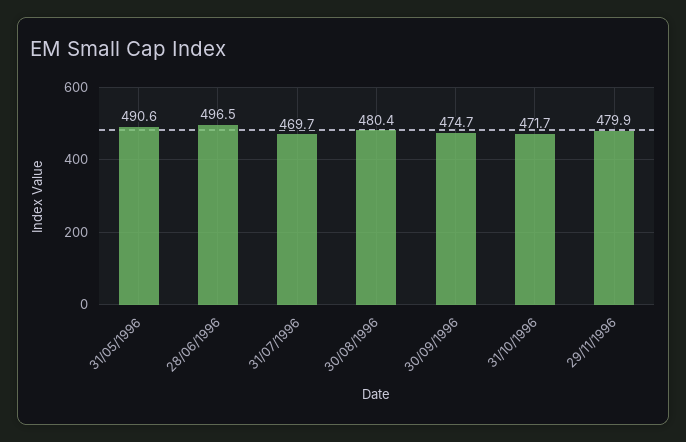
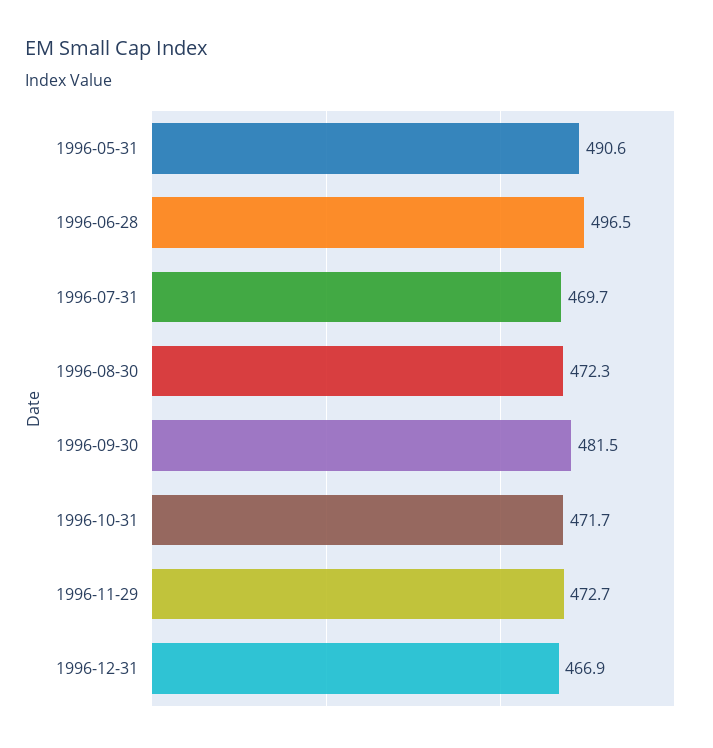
30/08/1996: 480.4 -> 472.3
30/09/1996: 474.7 -> 481.5
29/11/1996: 479.9 -> 472.7
1996-12-31: none -> 466.9

